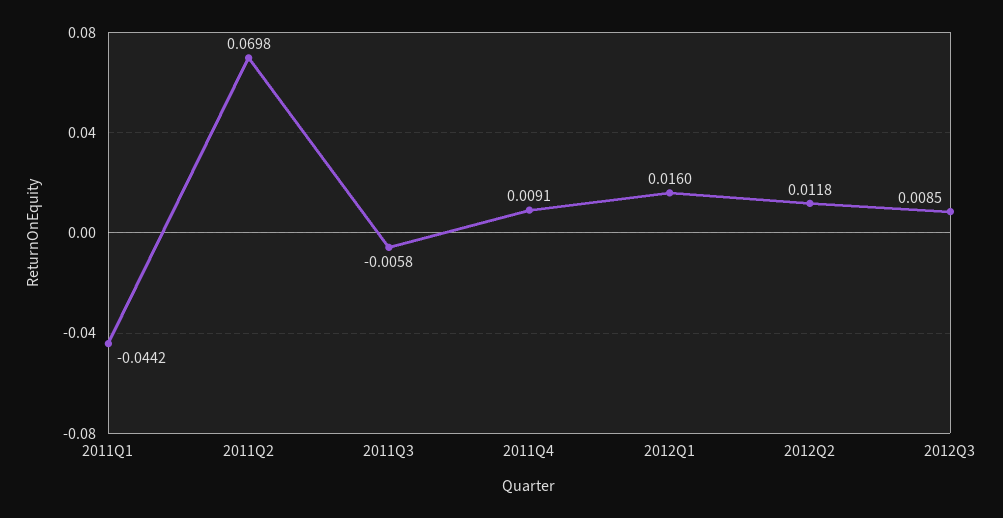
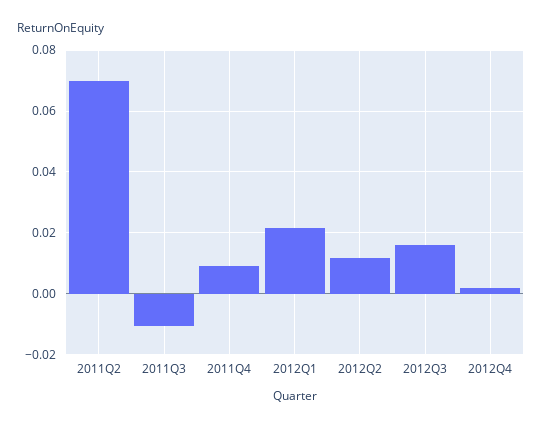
2011Q1: -0.0442 -> none
2011Q3: -0.0058 -> -0.01
2012Q1: 0.016 -> 0.022
2012Q3: 0.0085 -> 0.016
2012Q4: none -> 0.002

